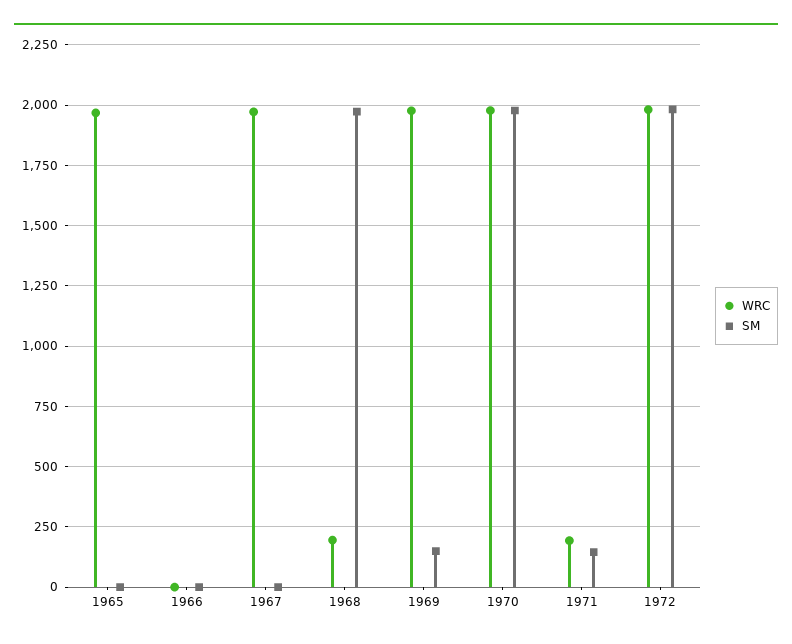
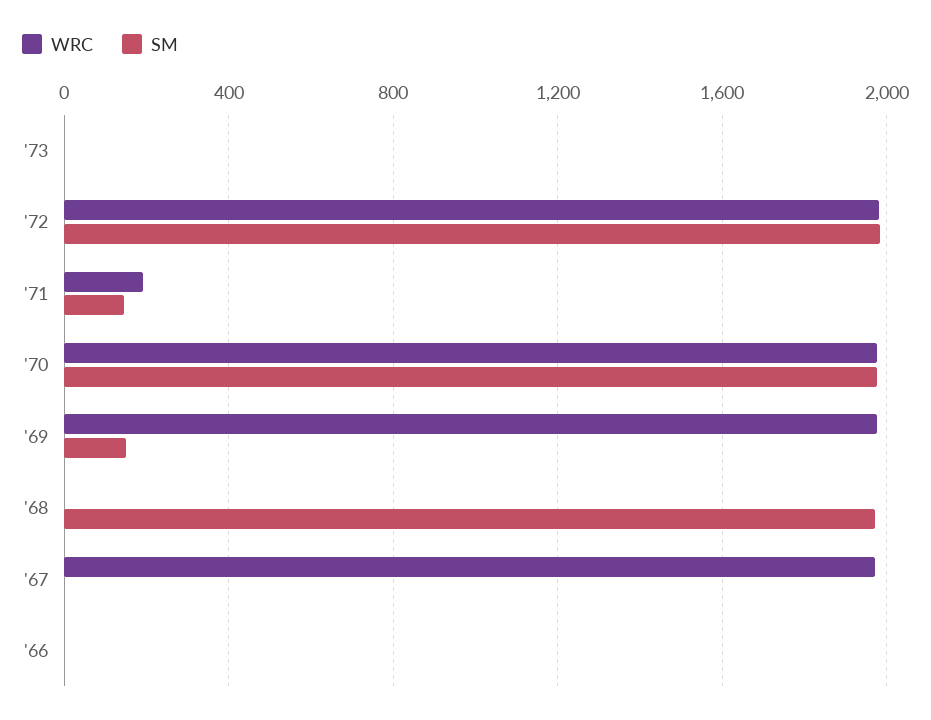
WRC, 1965: 1975 -> none
SM, 1965: 0 -> none
WRC, 1968: 200 -> 0
WRC, '73: none -> 0
SM, '73: none -> 0

